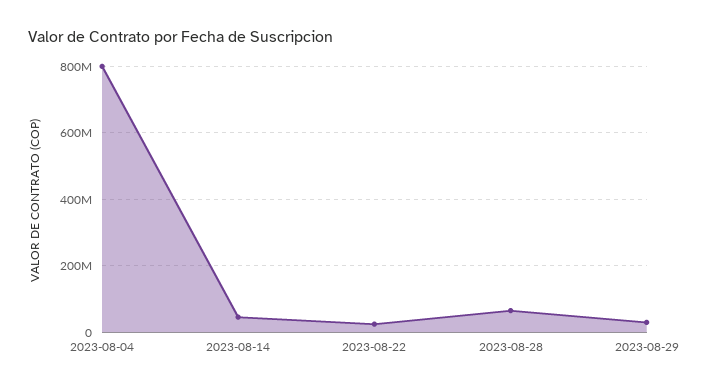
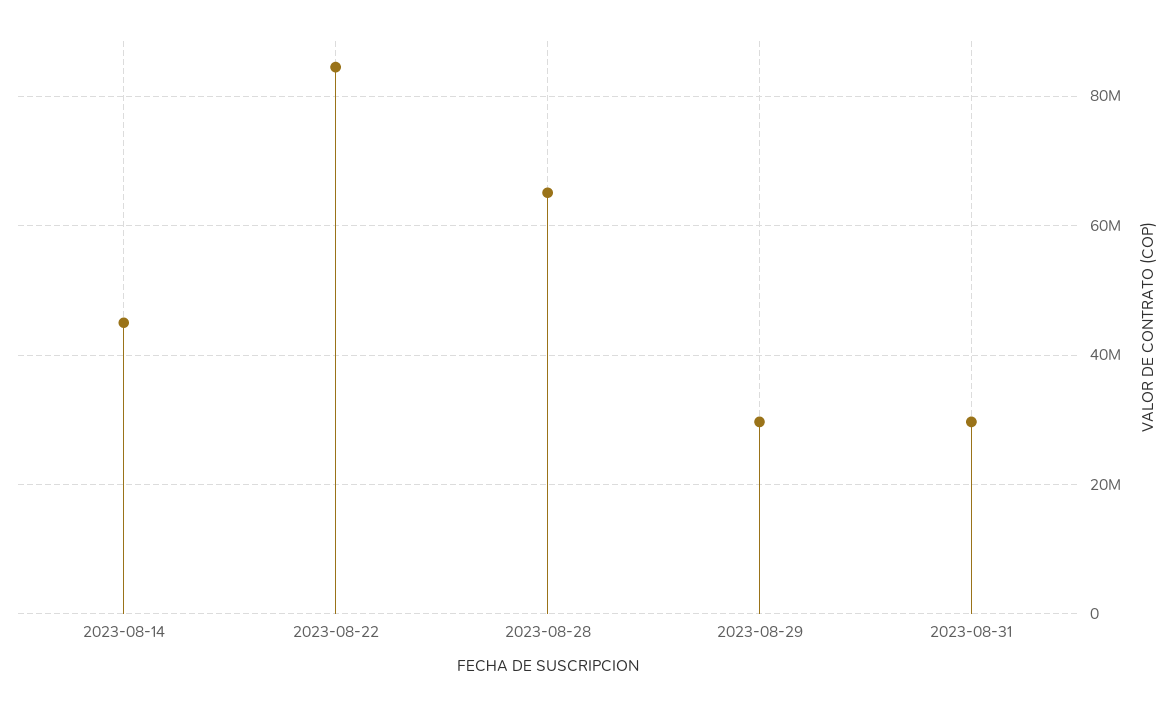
2023-08-04: 800000000 -> none
2023-08-22: 20000000 -> 84000000
2023-08-31: none -> 30000000

